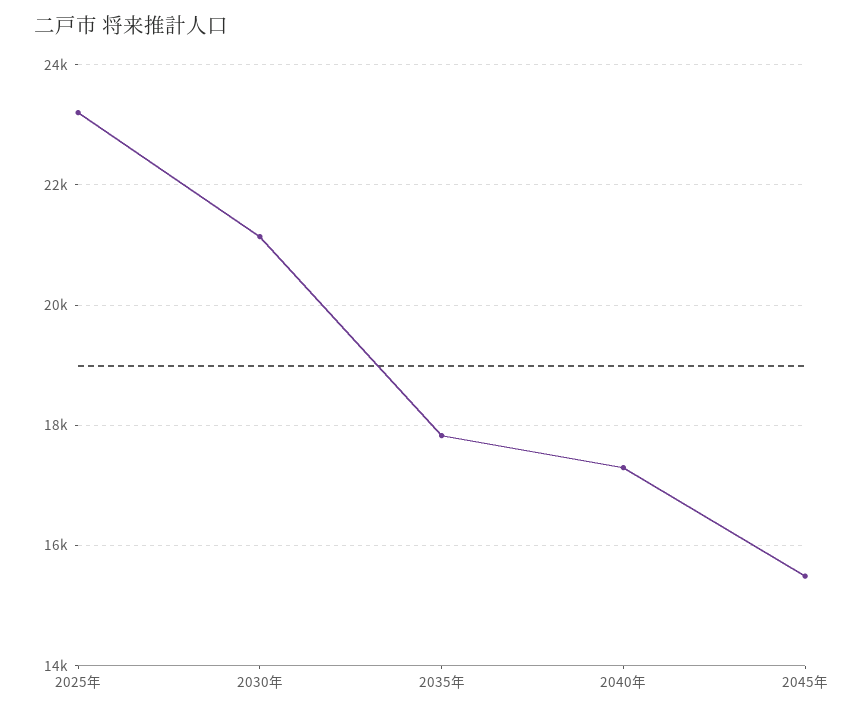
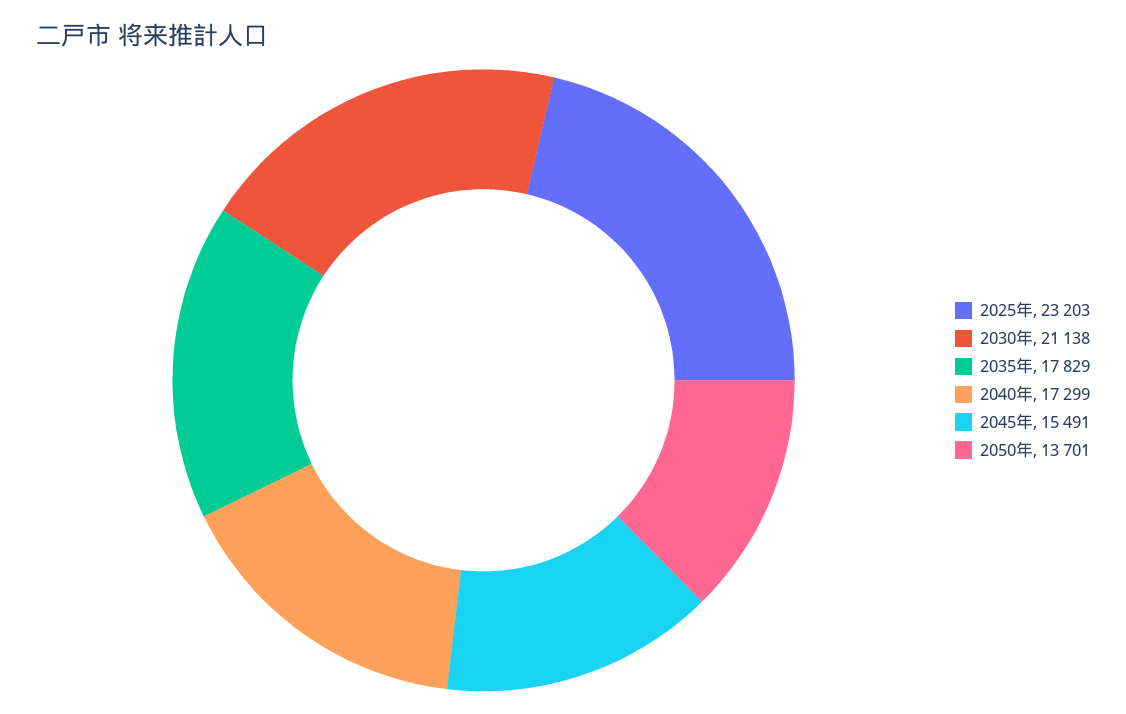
2050年: none -> 13701

